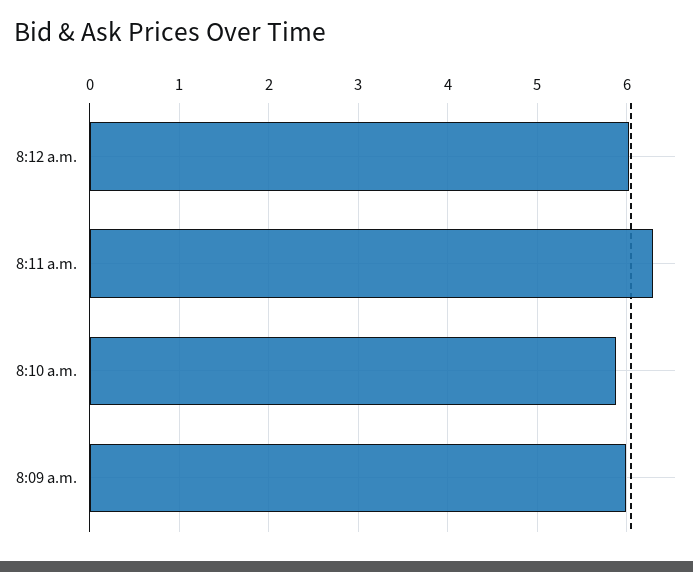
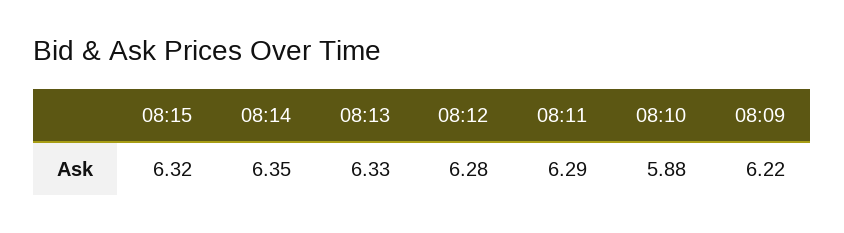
8:12 a.m.: 6 -> 6.28
8:09 a.m.: 6 -> 6.22
08:15: none -> 6.32
08:14: none -> 6.35
08:13: none -> 6.33

